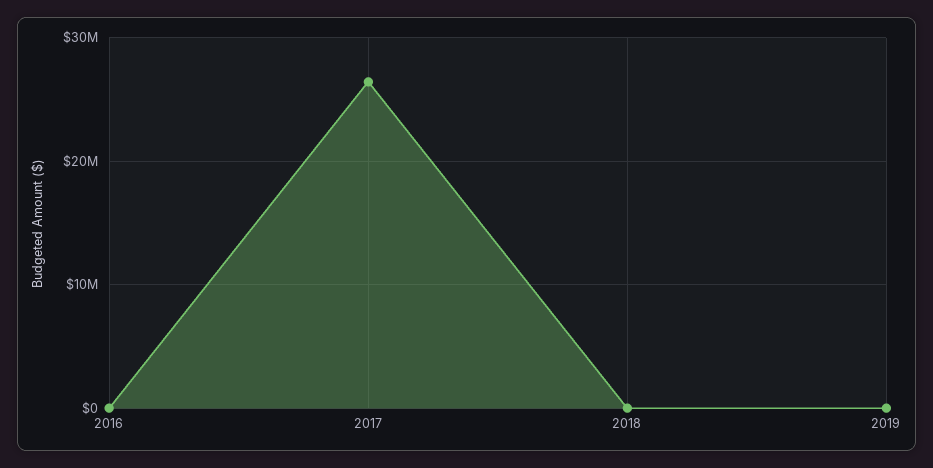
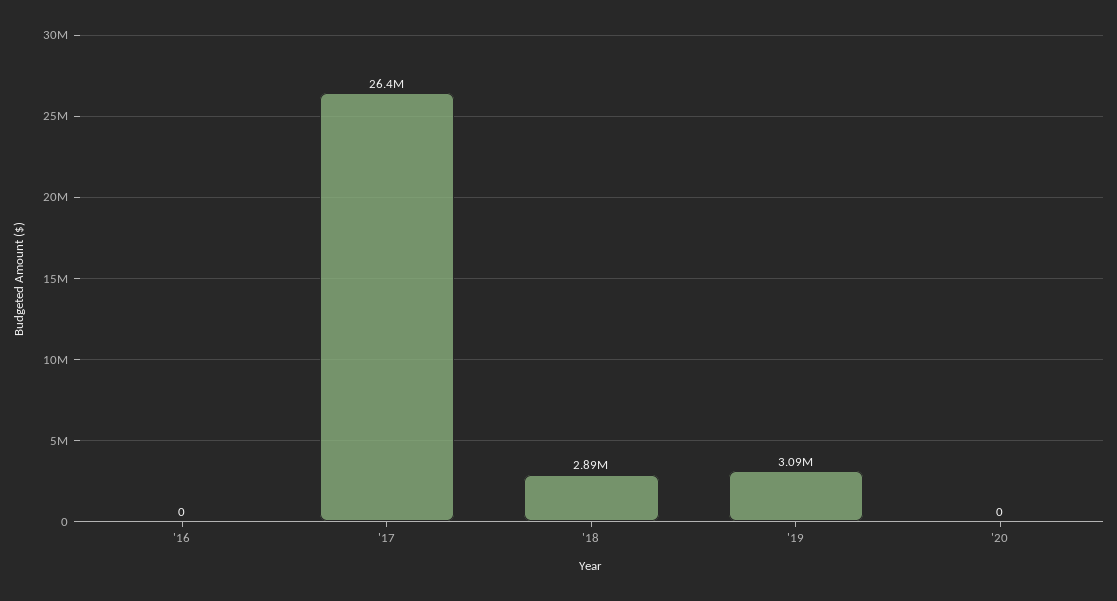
2018: 0 -> 2890000
2019: 0 -> 3090000
'20: none -> 0

